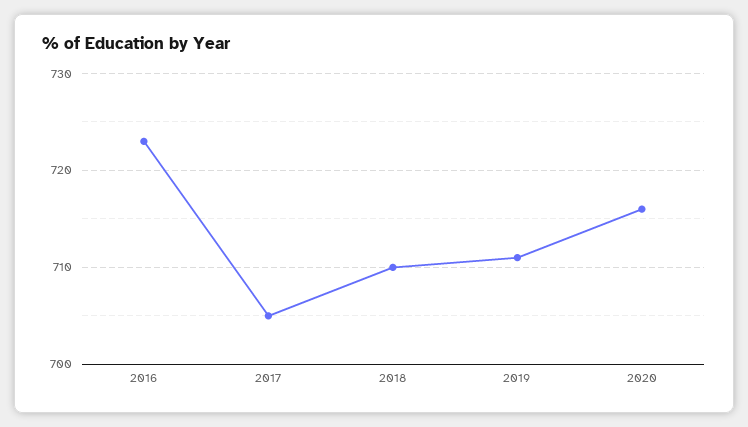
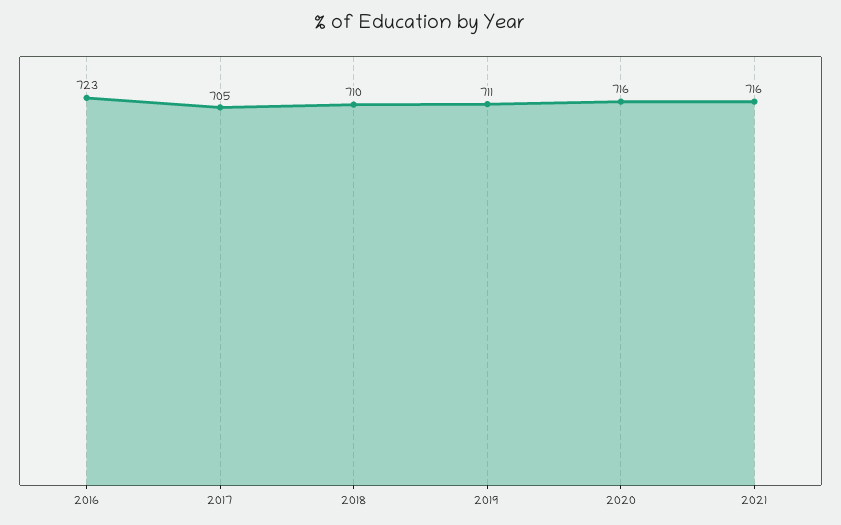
2021: none -> 716

